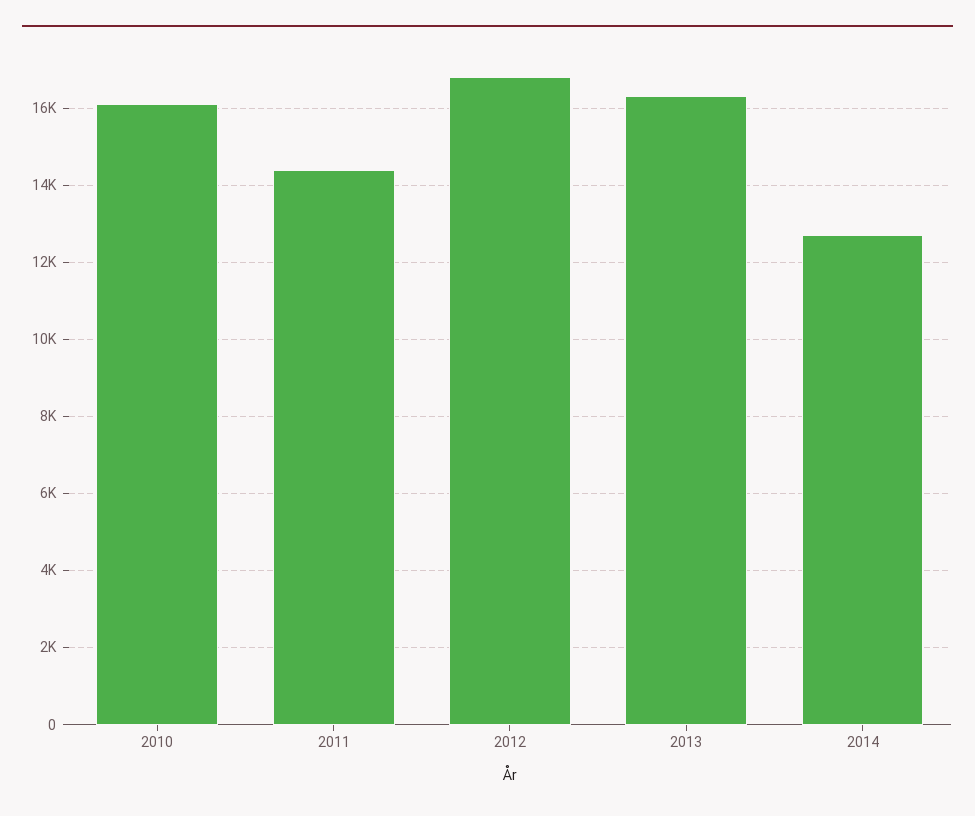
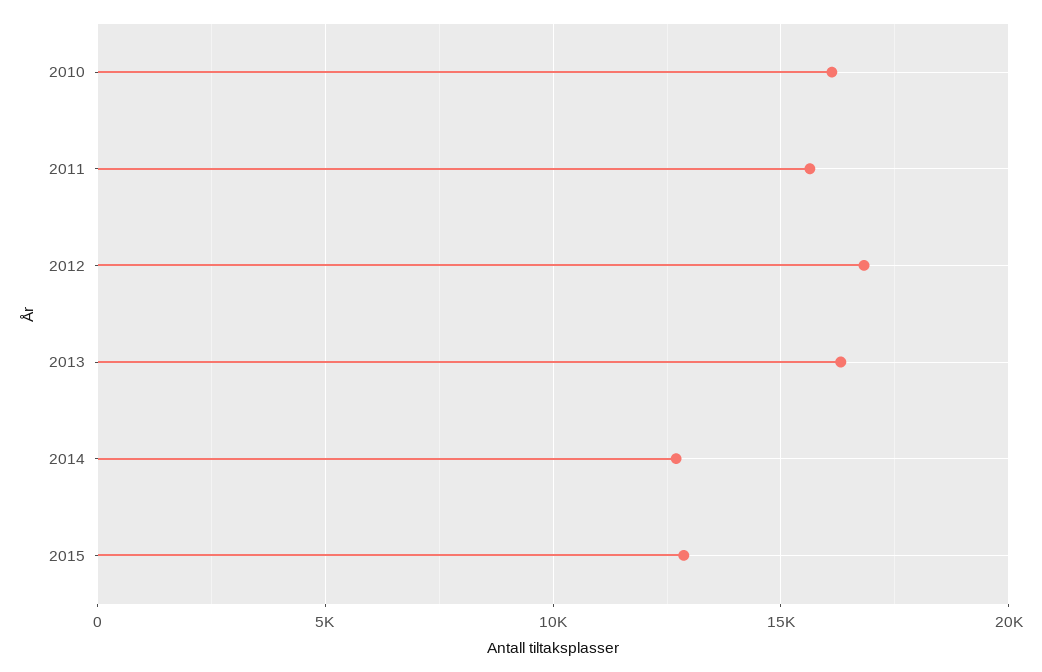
2011: 14400 -> 15500
2015: none -> 13000

